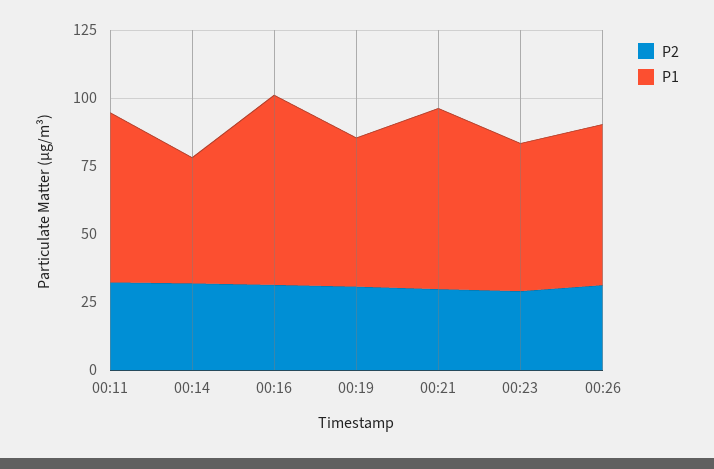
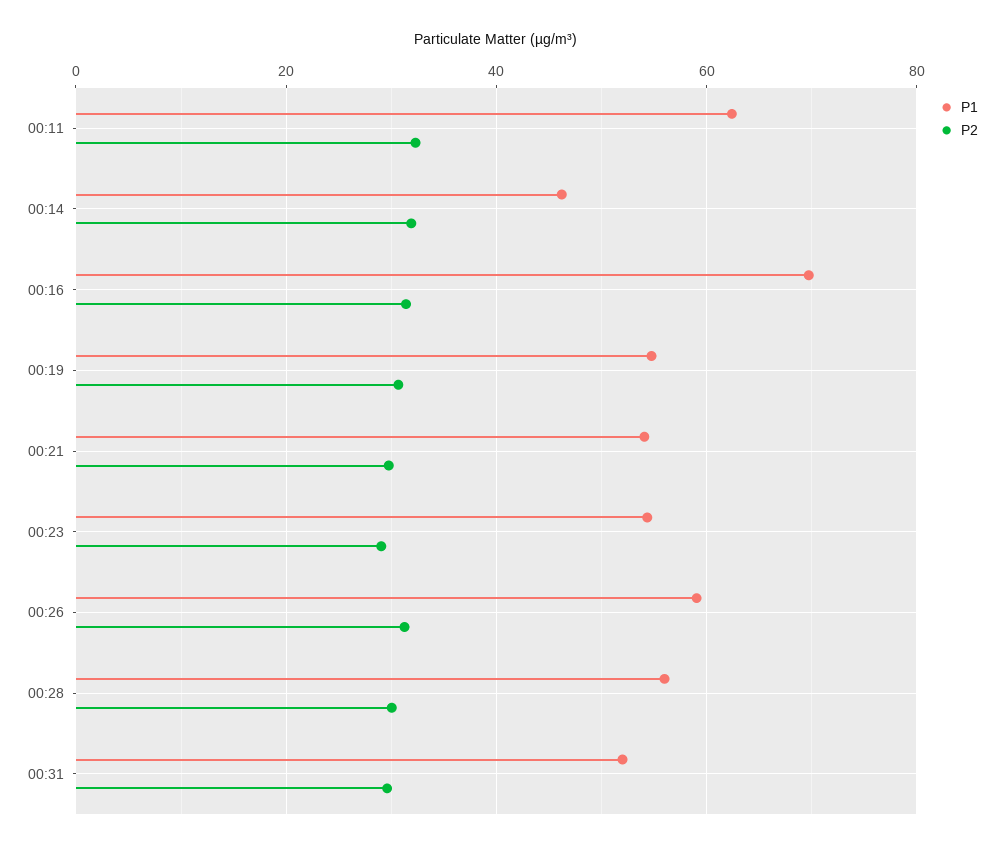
P1, 00:21: 65 -> 54
P1, 00:28: none -> 56
P2, 00:28: none -> 30
P1, 00:31: none -> 52
P2, 00:31: none -> 30

